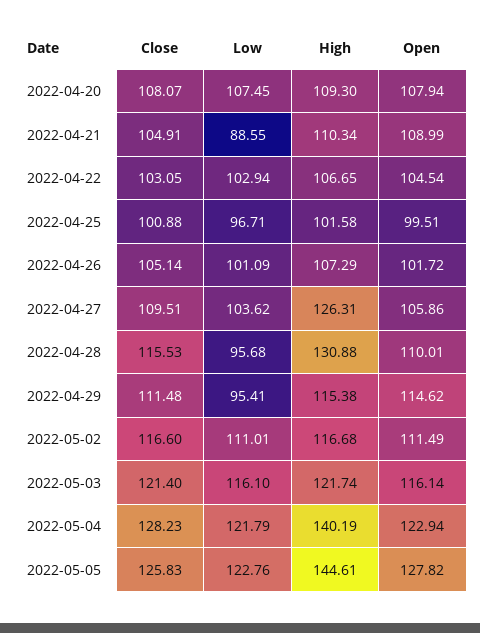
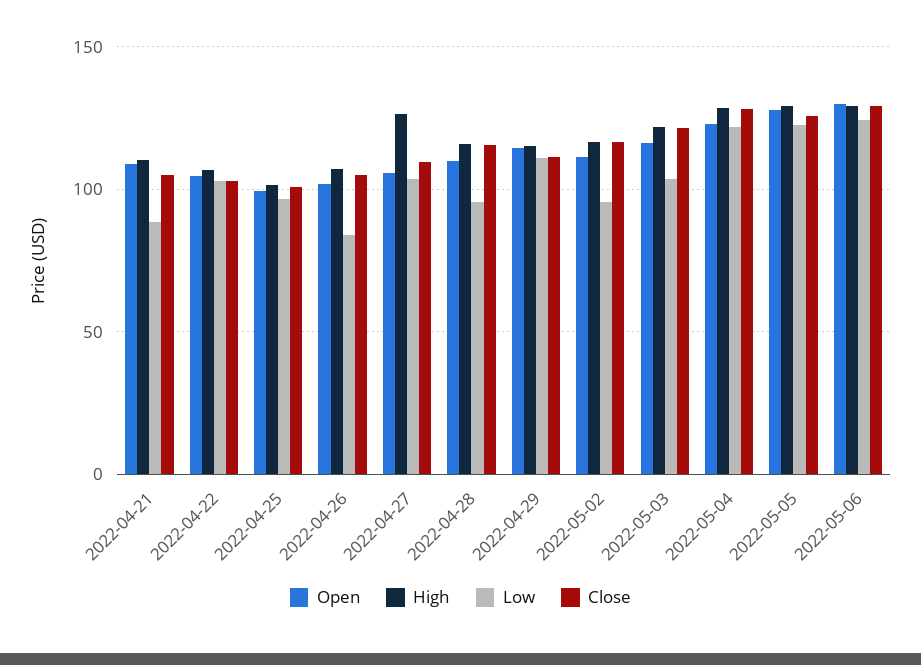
Close, 2022-04-20: 108.07 -> none
Low, 2022-04-20: 107.45 -> none
High, 2022-04-20: 109.3 -> none
Open, 2022-04-20: 107.94 -> none
Low, 2022-04-26: 101.09 -> 85
High, 2022-04-28: 130.88 -> 115
Low, 2022-04-29: 95.41 -> 110
Low, 2022-05-02: 111.01 -> 95
Low, 2022-05-03: 116.1 -> 105
High, 2022-05-04: 140.19 -> 130
High, 2022-05-05: 144.61 -> 130
Open, 2022-05-06: none -> 130
High, 2022-05-06: none -> 130
Low, 2022-05-06: none -> 125
Close, 2022-05-06: none -> 130

